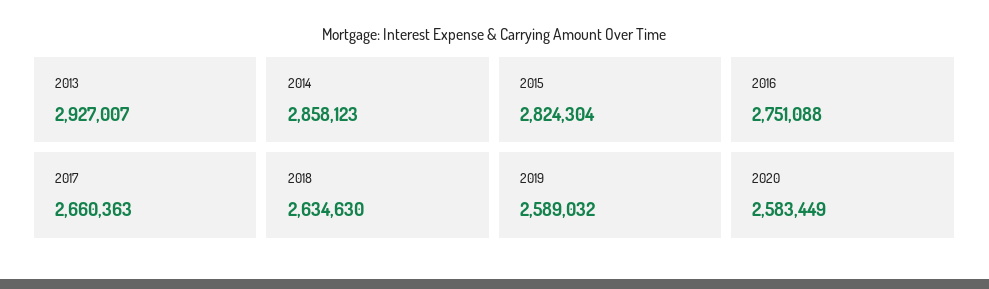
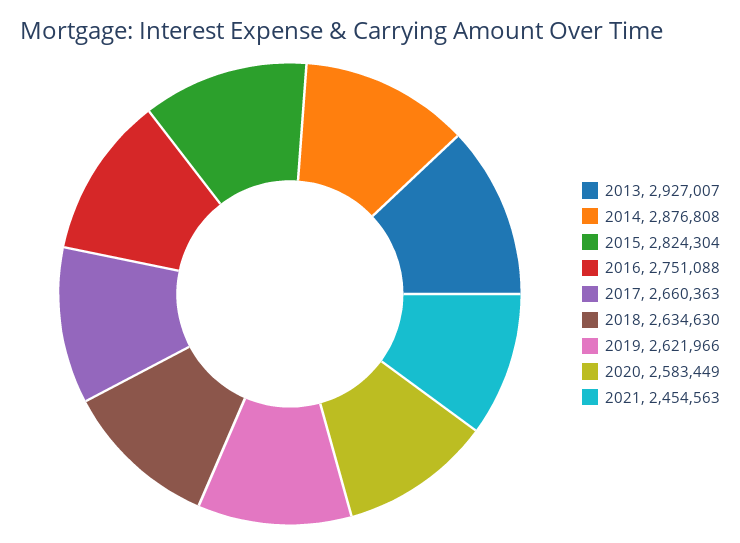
2014: 2858123 -> 2876808
2019: 2589032 -> 2621966
2021: none -> 2454563

